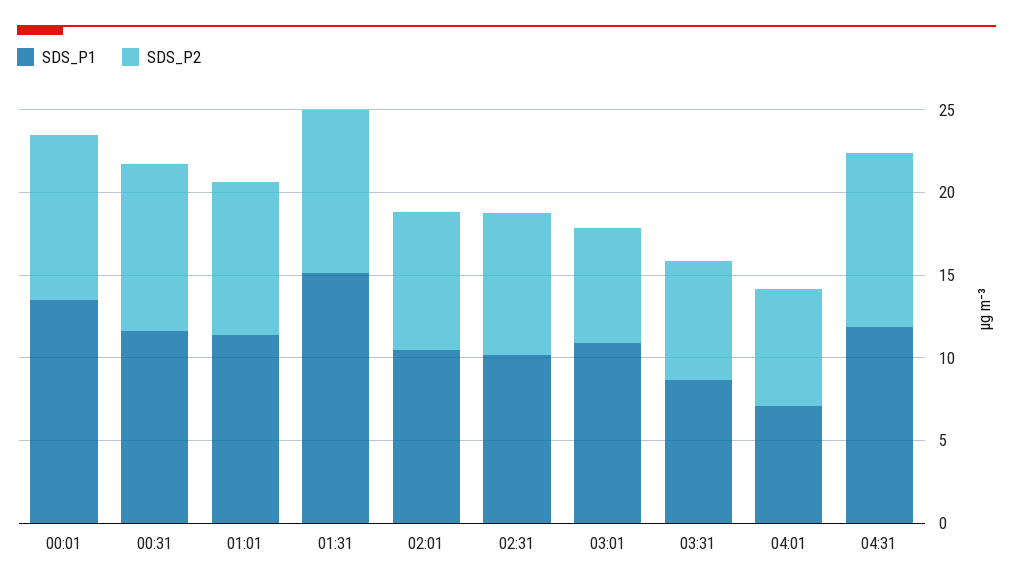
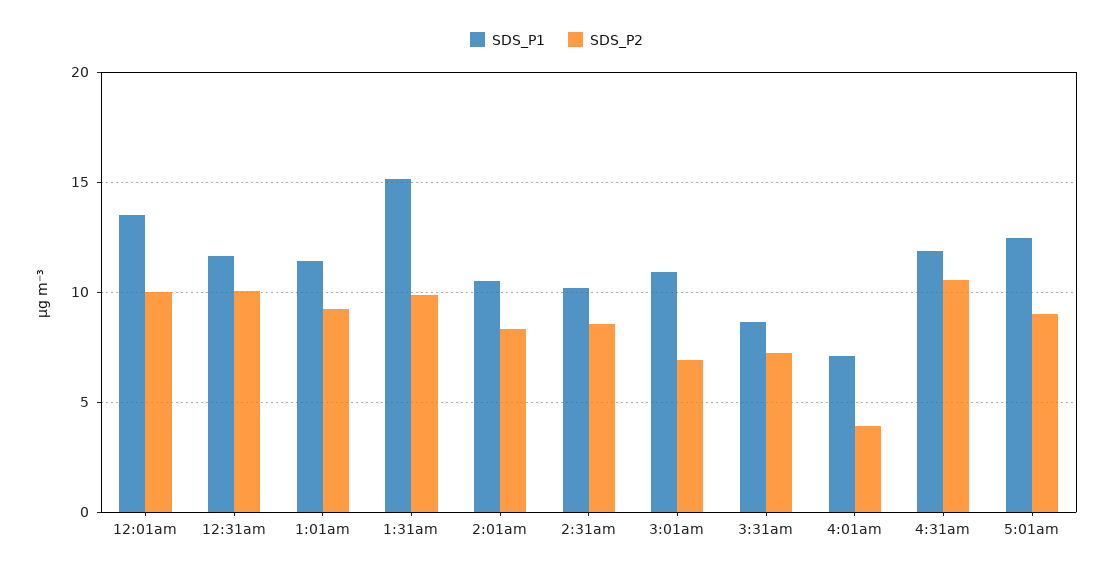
SDS_P2, 04:01: 7 -> 4
SDS_P1, 5:01am: none -> 12.5
SDS_P2, 5:01am: none -> 9

